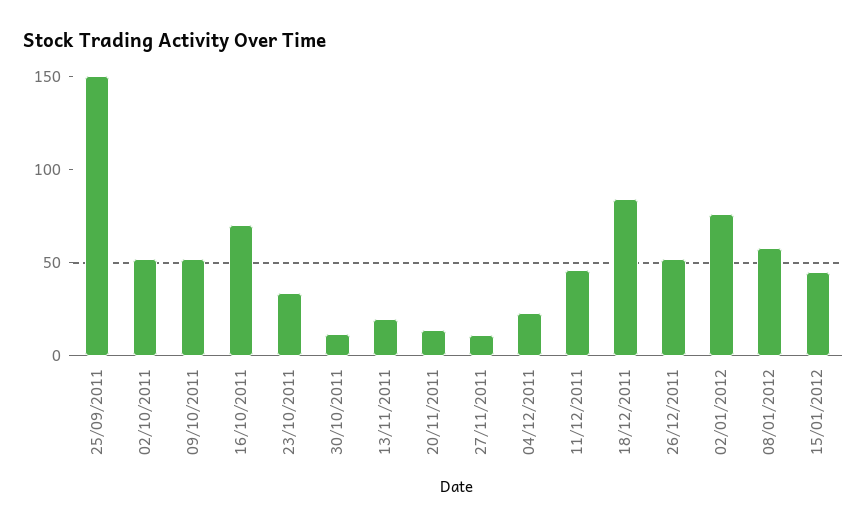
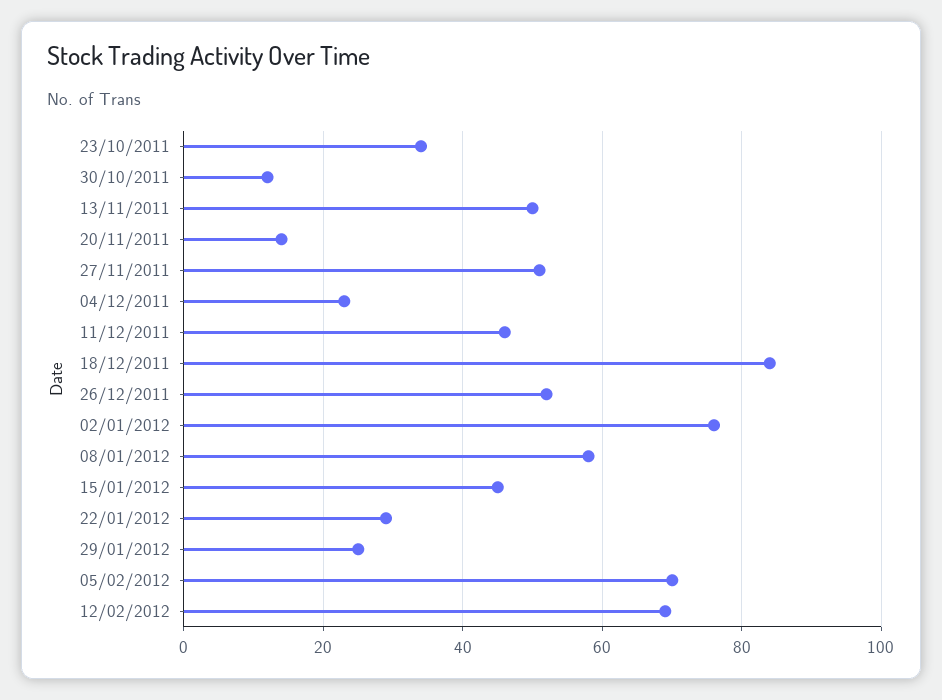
25/09/2011: 150 -> none
02/10/2011: 50 -> none
09/10/2011: 50 -> none
16/10/2011: 70 -> none
13/11/2011: 20 -> 50
27/11/2011: 10 -> 50
22/01/2012: none -> 30
29/01/2012: none -> 25
05/02/2012: none -> 70
12/02/2012: none -> 70

